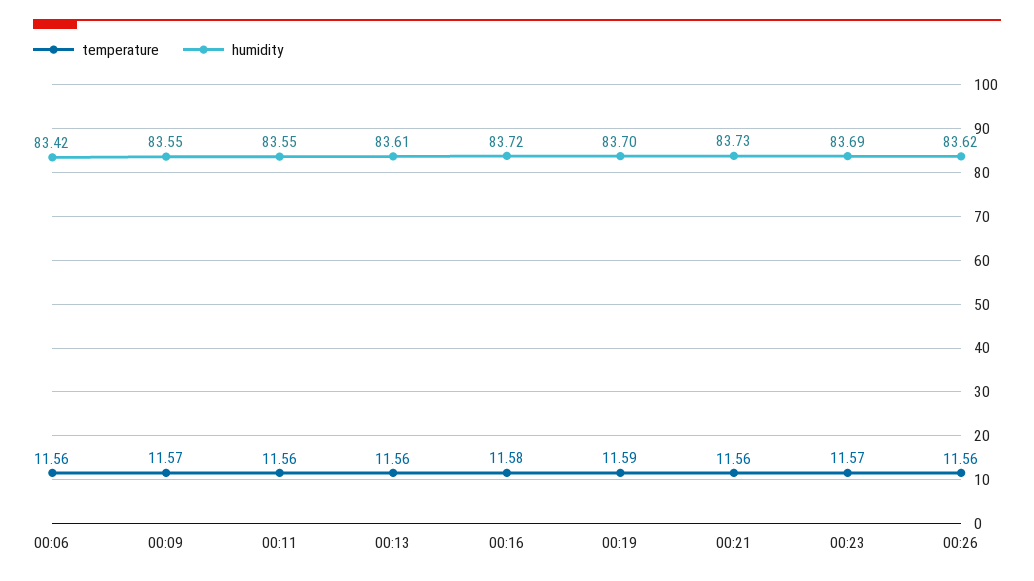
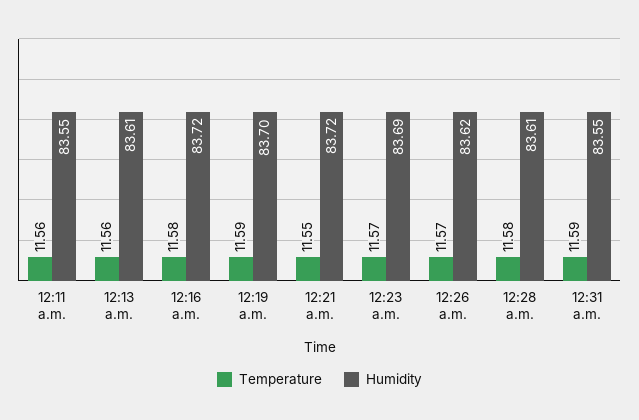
temperature, 00:06: 11.56 -> none
humidity, 00:06: 83.42 -> none
temperature, 00:09: 11.57 -> none
humidity, 00:09: 83.55 -> none
temperature, 00:21: 11.56 -> 11.55
humidity, 00:21: 83.73 -> 83.72
temperature, 00:26: 11.56 -> 11.57
temperature, 12:28 a.m.: none -> 11.58
humidity, 12:28 a.m.: none -> 83.61
temperature, 12:31 a.m.: none -> 11.59
humidity, 12:31 a.m.: none -> 83.55

